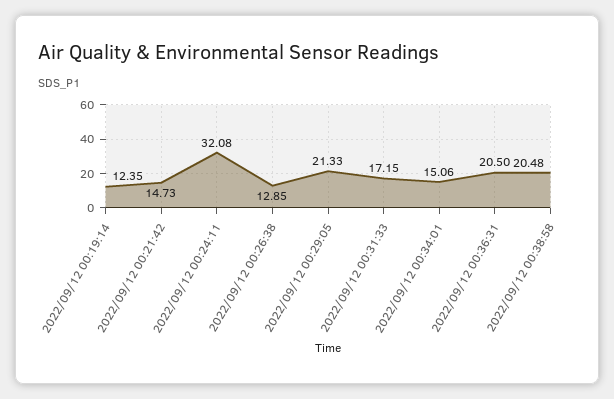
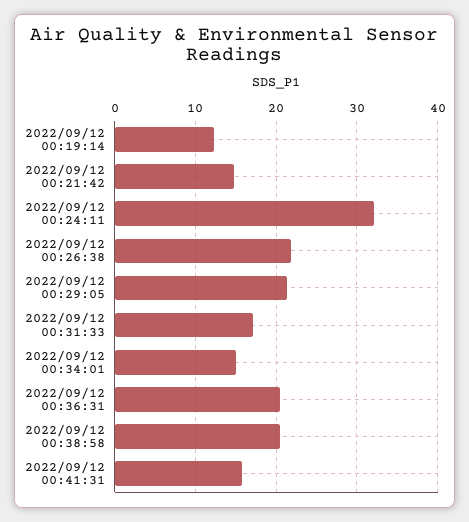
2022/09/12 00:26:38: 12.85 -> 22
2022/09/12 00:41:31: none -> 16

